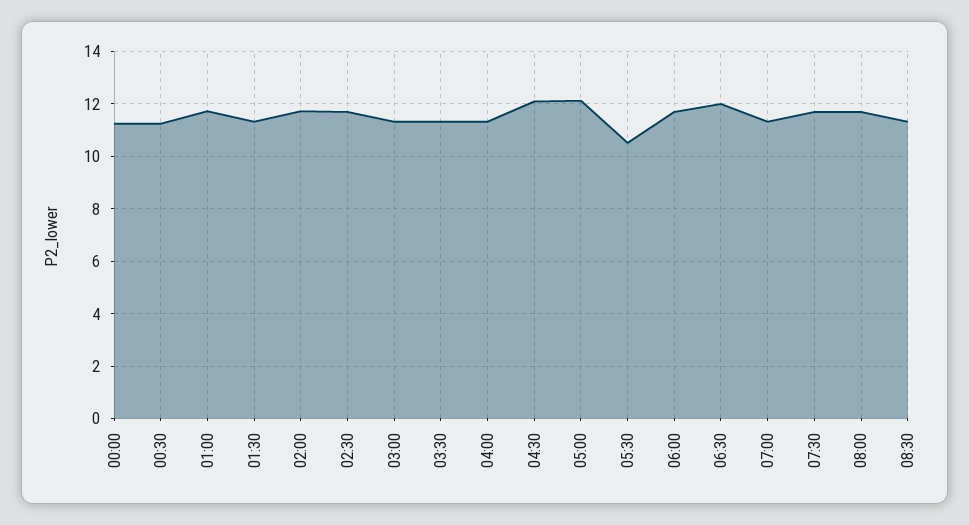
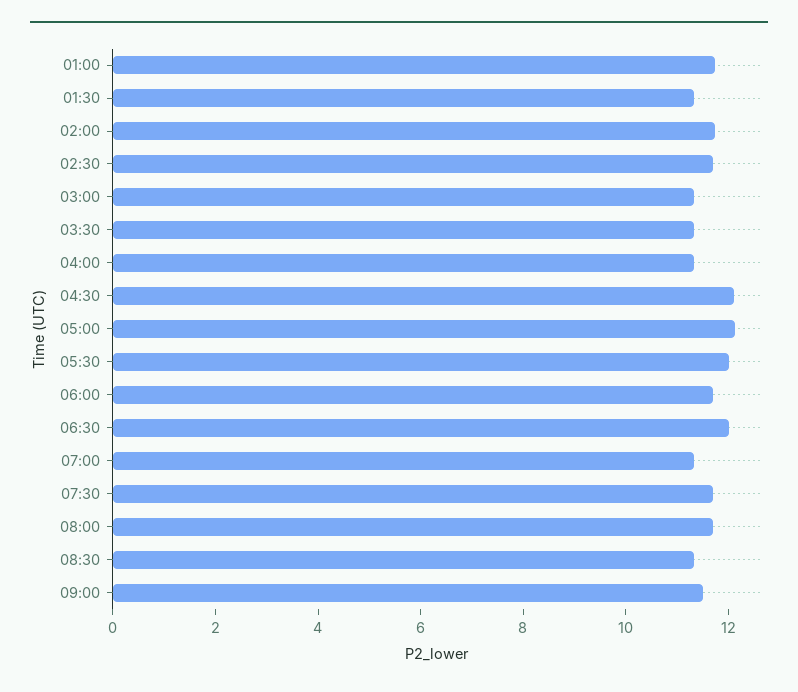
00:00: 11.25 -> none
00:30: 11.25 -> none
05:30: 10.5 -> 12
09:00: none -> 11.5

